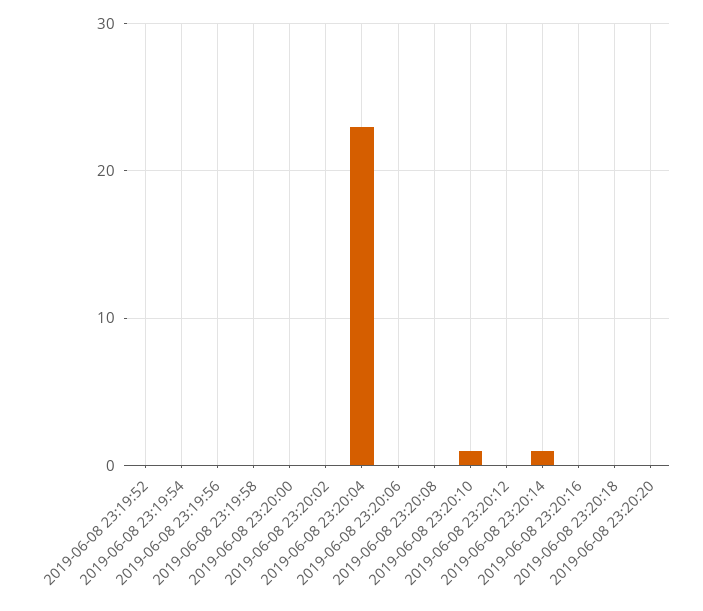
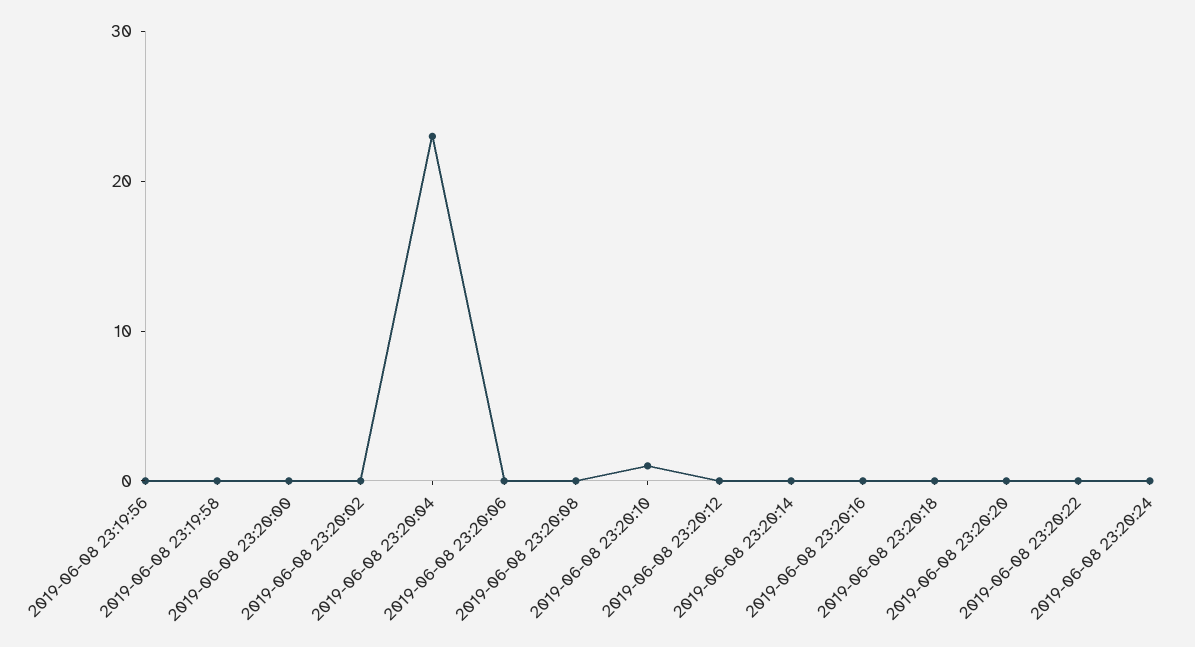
2019-06-08 23:19:52: 0 -> none
2019-06-08 23:19:54: 0 -> none
2019-06-08 23:20:14: 1 -> 0
2019-06-08 23:20:22: none -> 0
2019-06-08 23:20:24: none -> 0

